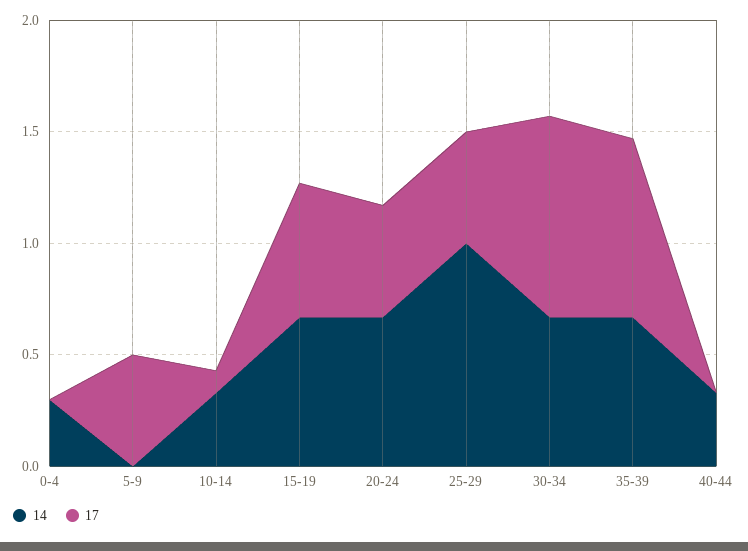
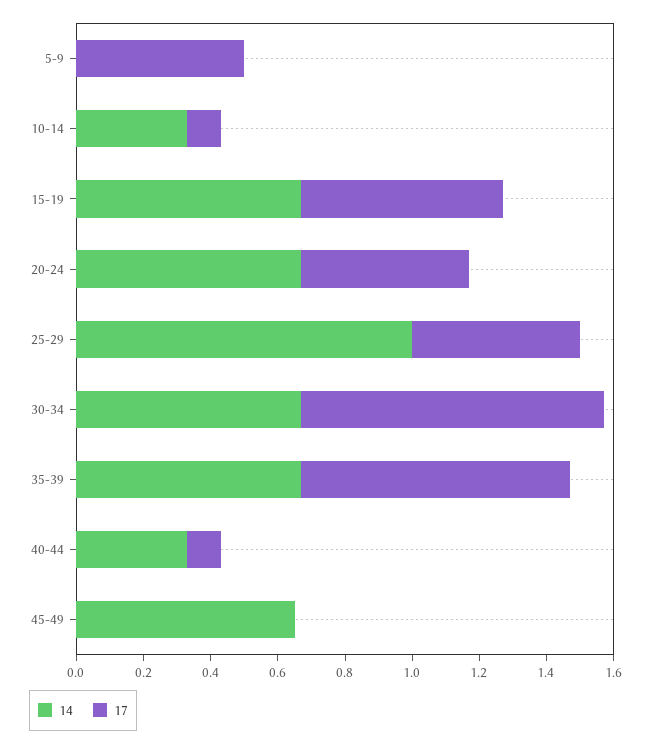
14, 0-4: 0.3 -> none
17, 0-4: 0 -> none
17, 40-44: 0 -> 0.1
14, 45-49: none -> 0.65
17, 45-49: none -> 0

